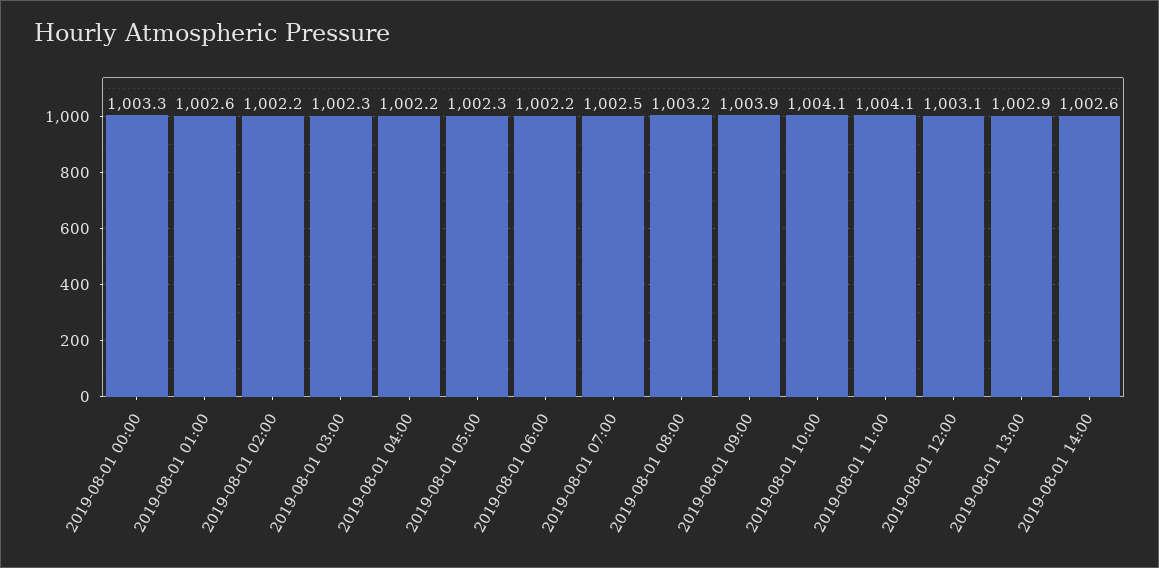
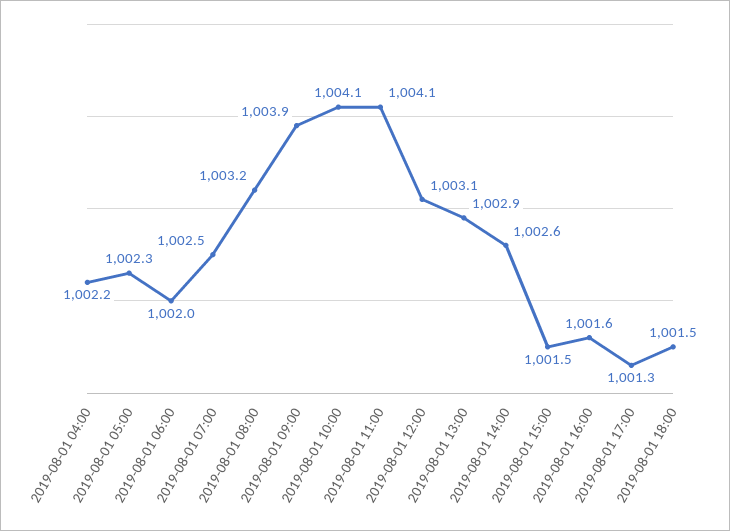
2019-08-01 00:00: 1003.3 -> none
2019-08-01 01:00: 1002.6 -> none
2019-08-01 02:00: 1002.2 -> none
2019-08-01 03:00: 1002.3 -> none
2019-08-01 06:00: 1002.2 -> 1002
2019-08-01 15:00: none -> 1001.5
2019-08-01 16:00: none -> 1001.6
2019-08-01 17:00: none -> 1001.3
2019-08-01 18:00: none -> 1001.5

